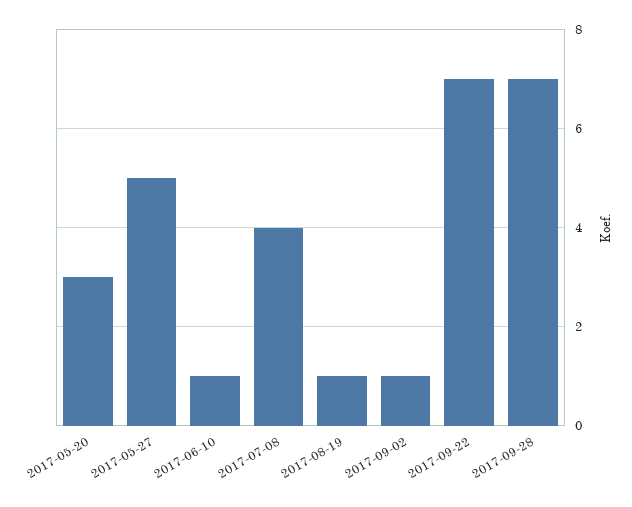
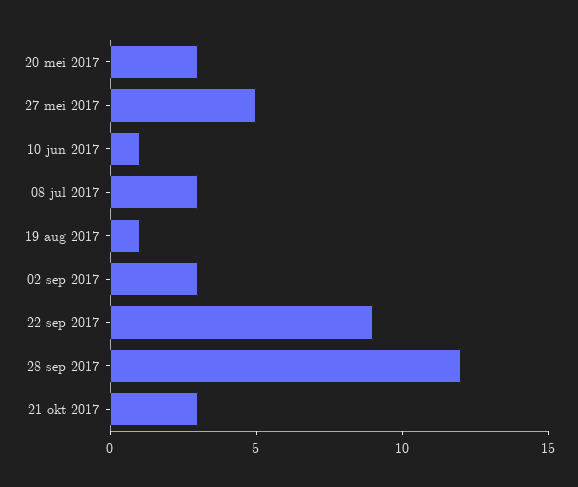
2017-07-08: 4 -> 3
2017-09-02: 1 -> 3
2017-09-22: 7 -> 9
2017-09-28: 7 -> 12
21 okt 2017: none -> 3

